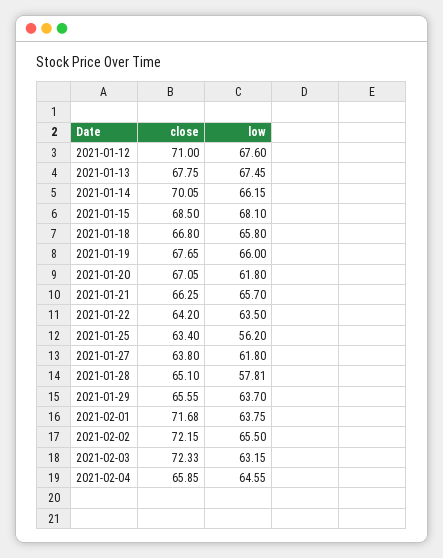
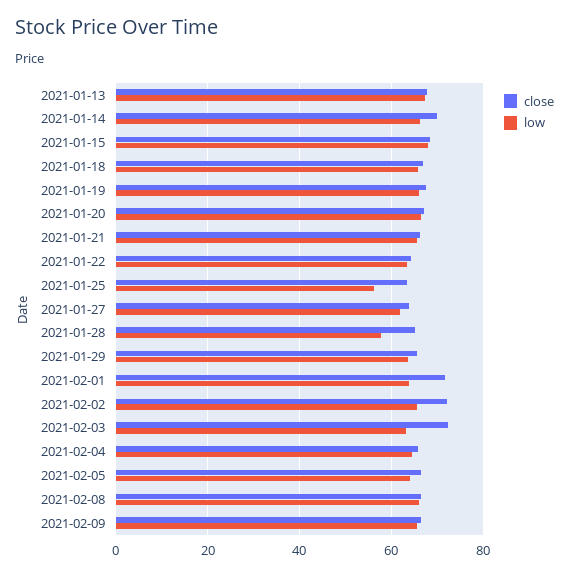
close, 2021-01-12: 71 -> none
low, 2021-01-12: 67.6 -> none
low, 2021-01-20: 61.8 -> 66
close, 2021-02-05: none -> 66
low, 2021-02-05: none -> 64
close, 2021-02-08: none -> 66
low, 2021-02-08: none -> 66
close, 2021-02-09: none -> 66
low, 2021-02-09: none -> 66

